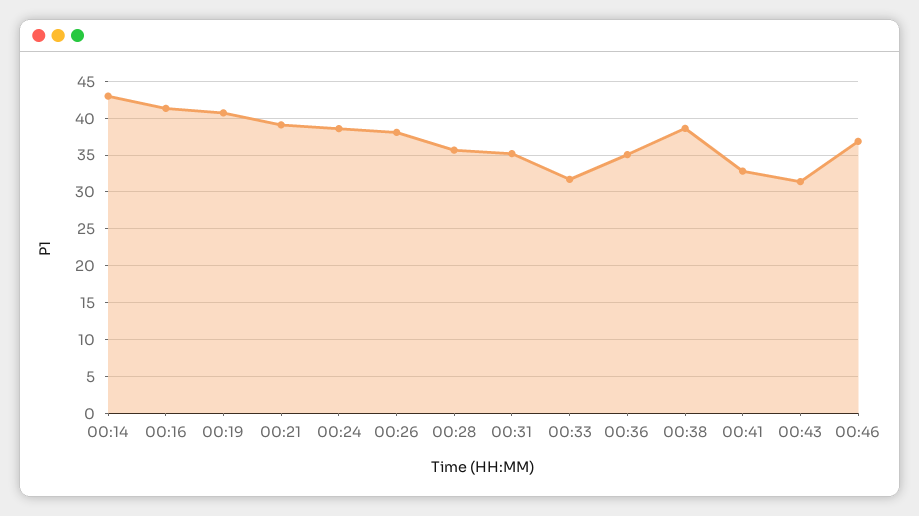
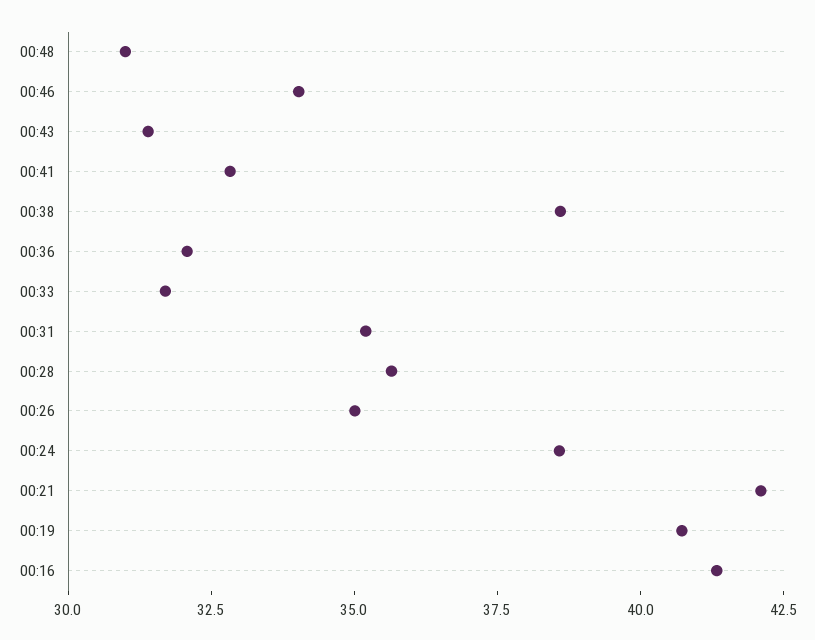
00:14: 43 -> none
00:21: 39 -> 42
00:26: 38 -> 35
00:36: 35 -> 32
00:46: 37 -> 34
00:48: none -> 31

